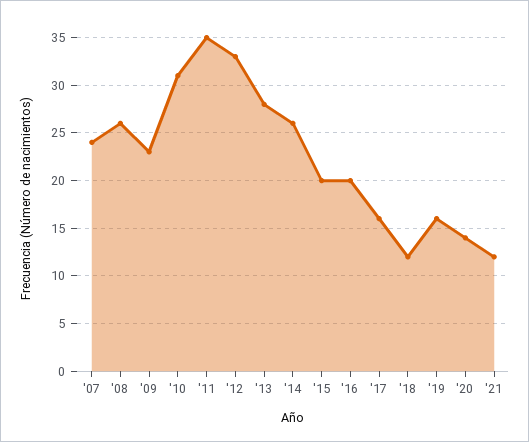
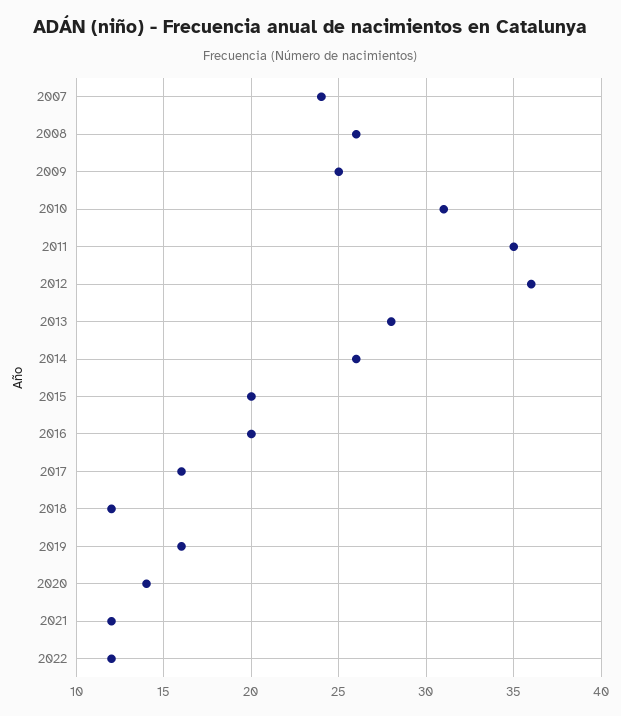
'09: 23 -> 25
'12: 33 -> 36
2022: none -> 12

